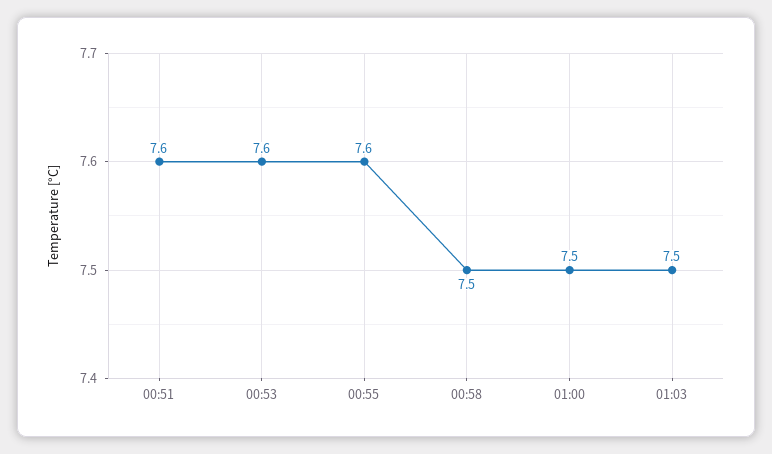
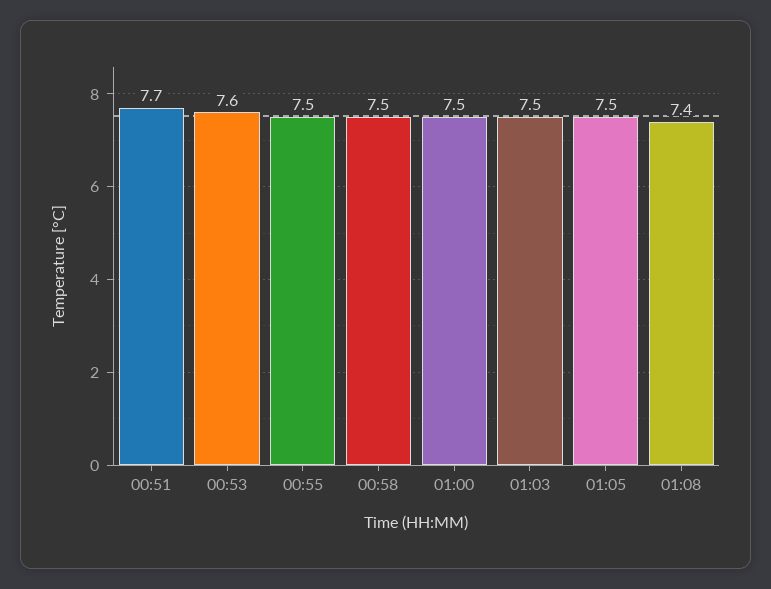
00:51: 7.6 -> 7.7
00:55: 7.6 -> 7.5
01:05: none -> 7.5
01:08: none -> 7.4

